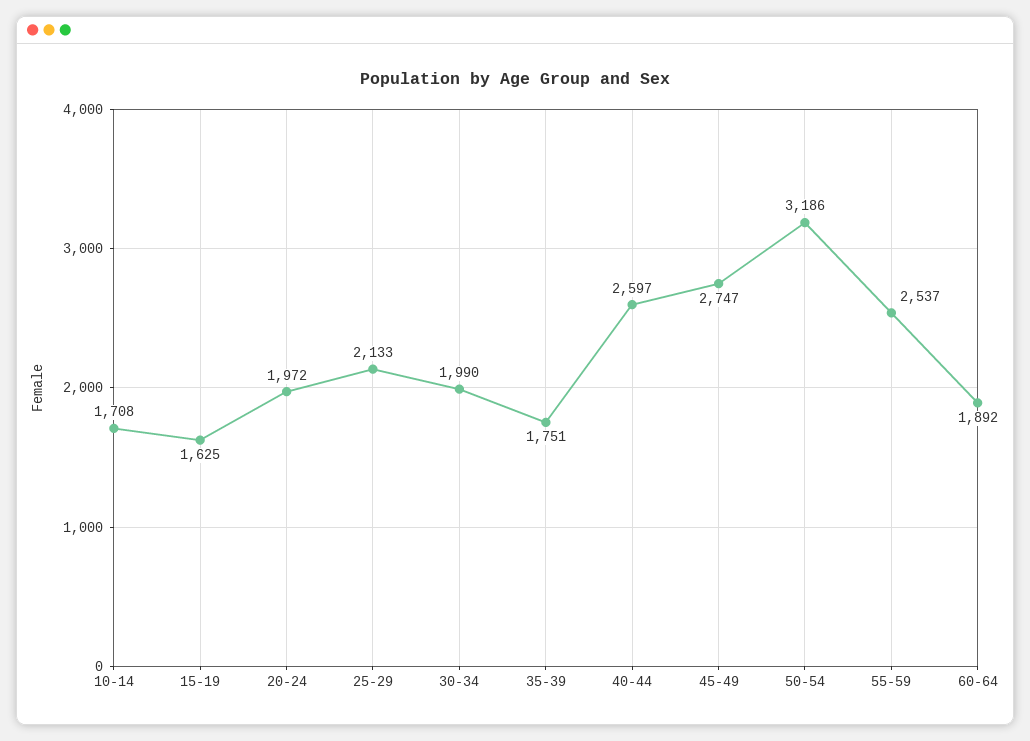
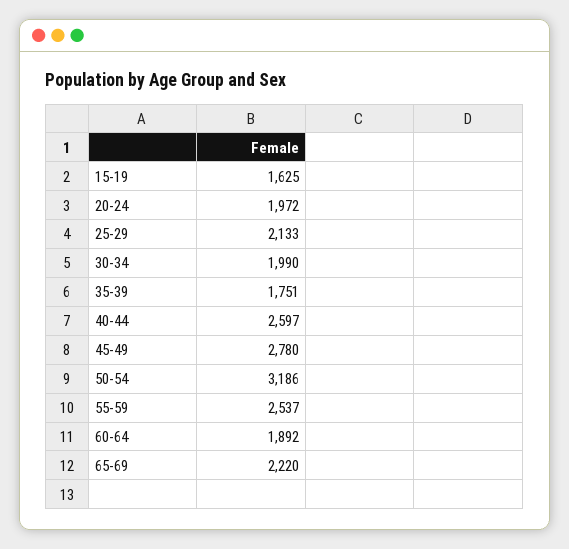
10-14: 1708 -> none
45-49: 2747 -> 2780
65-69: none -> 2220

